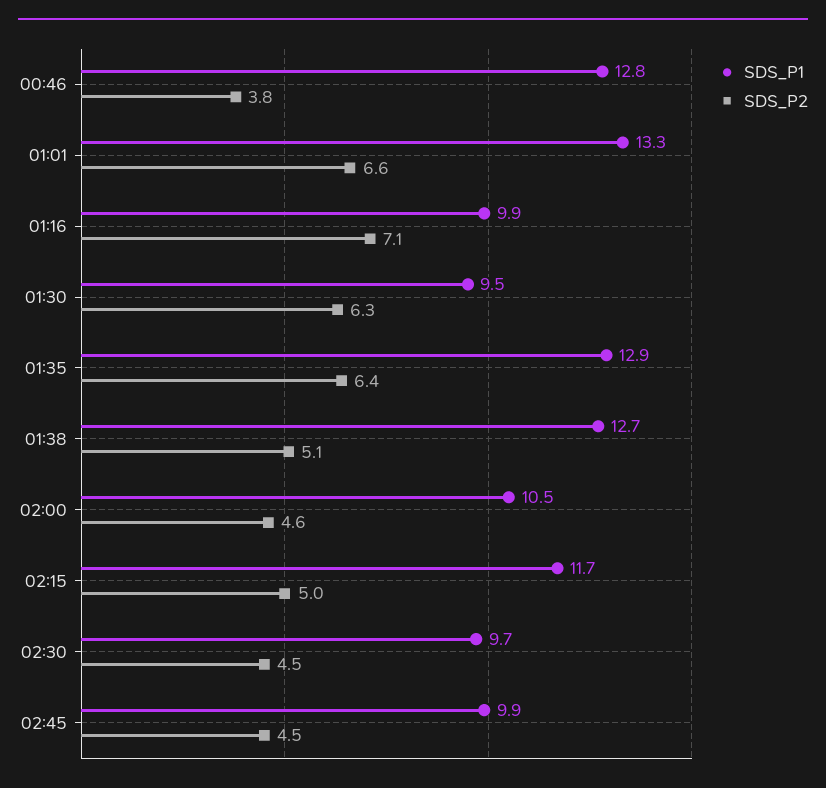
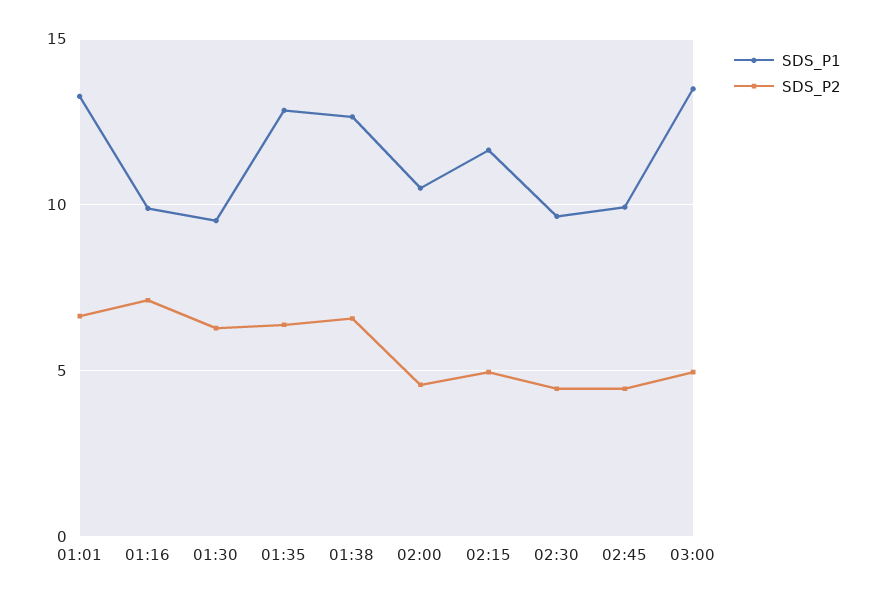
SDS_P1, 00:46: 12.8 -> none
SDS_P2, 00:46: 3.8 -> none
SDS_P2, 01:38: 5.1 -> 6.5
SDS_P1, 03:00: none -> 13.5
SDS_P2, 03:00: none -> 5

